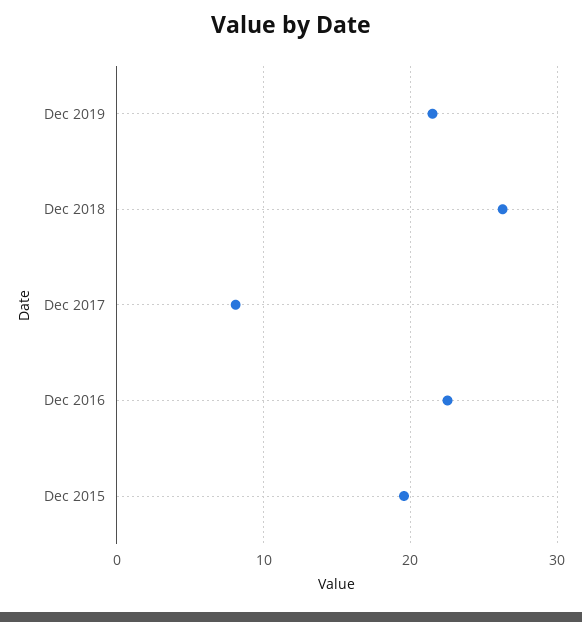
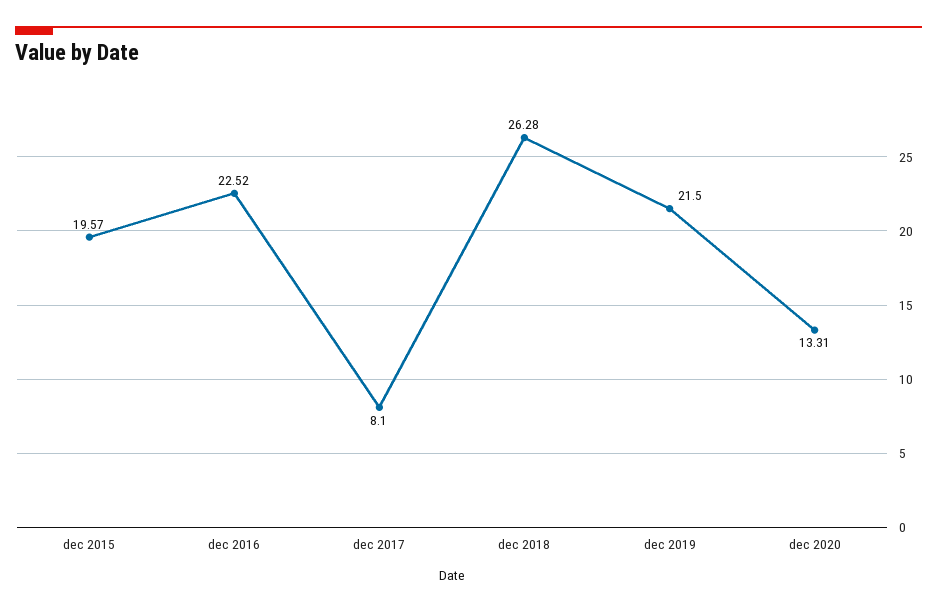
dec 2020: none -> 13.31

